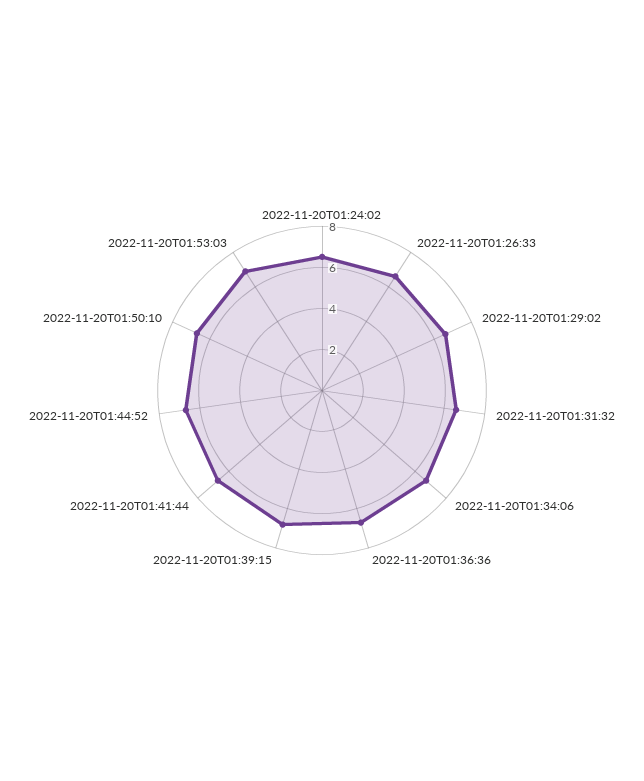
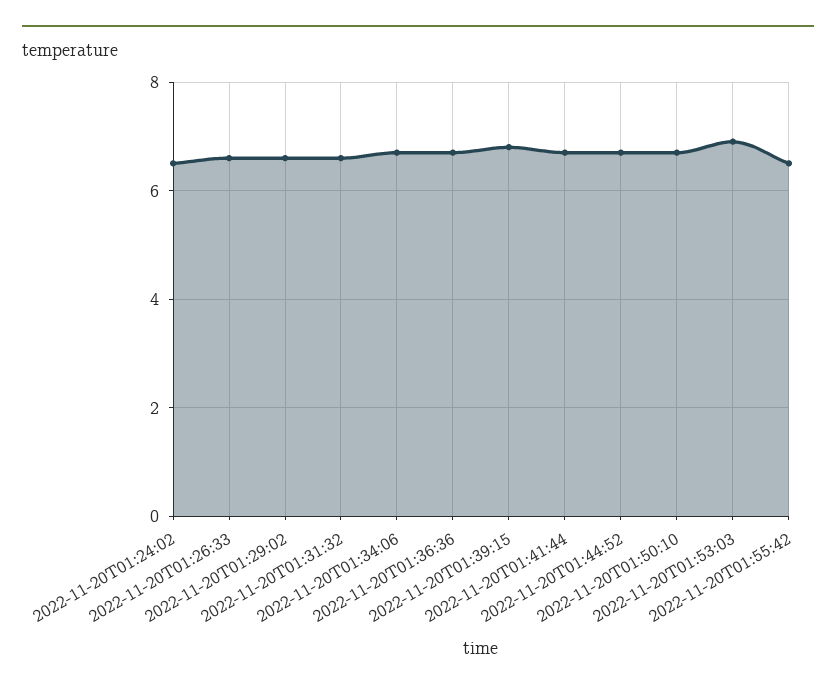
2022-11-20T01:55:42: none -> 6.5

